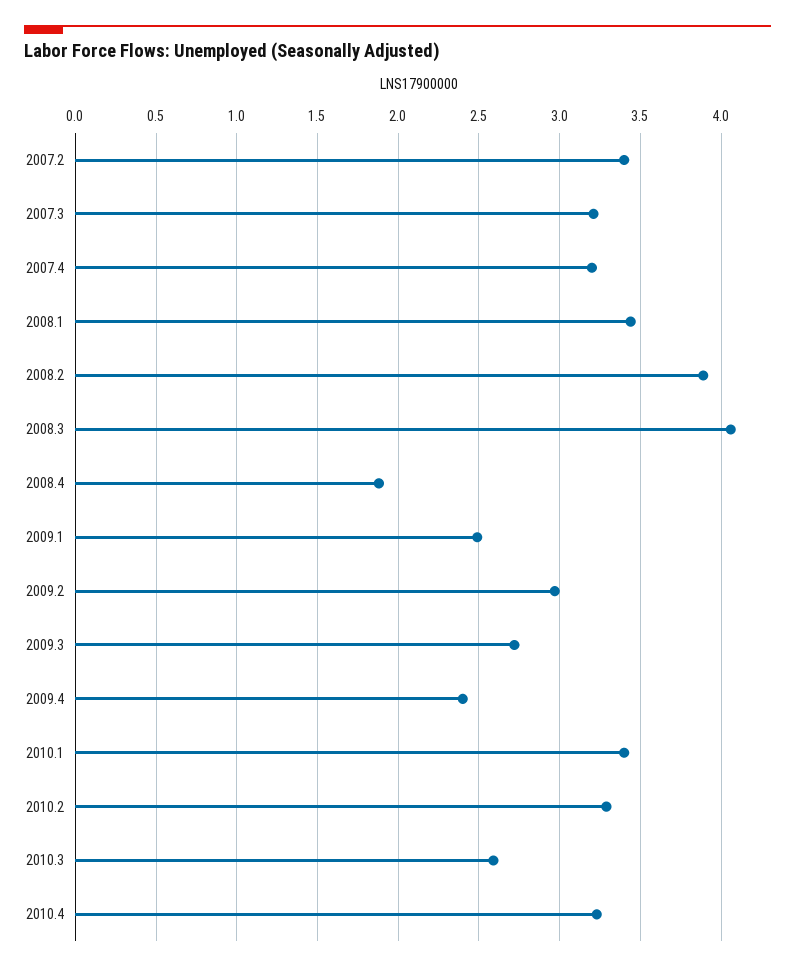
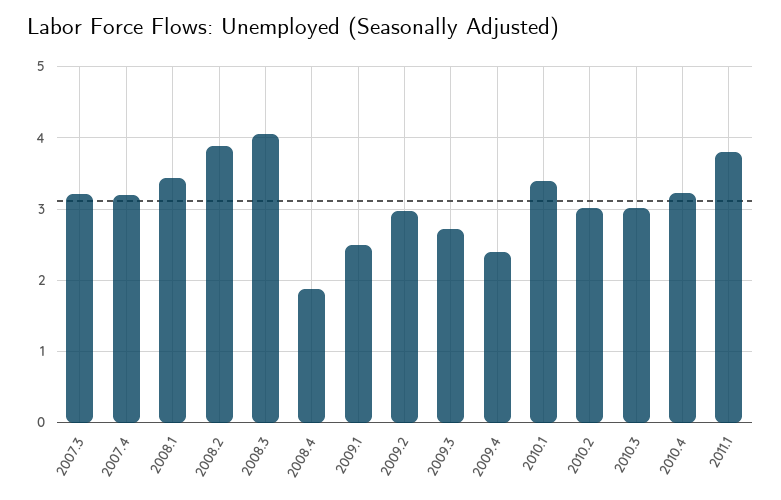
2007.2: 3.4 -> none
2010.2: 3.3 -> 3
2010.3: 2.6 -> 3
2011.1: none -> 3.8

